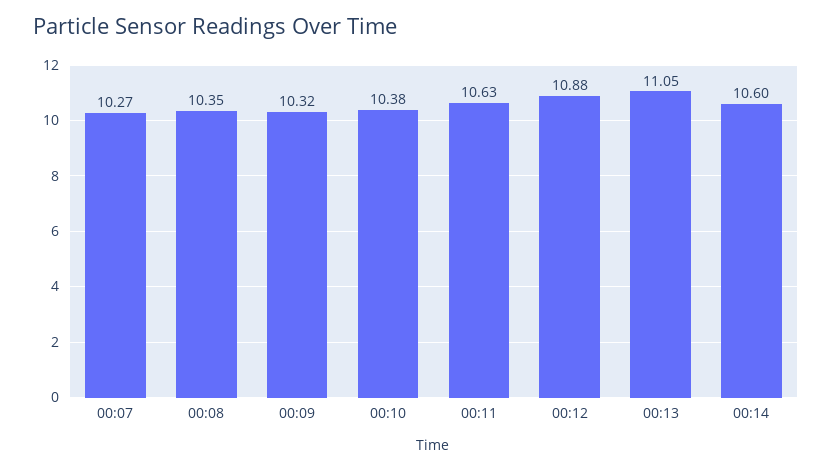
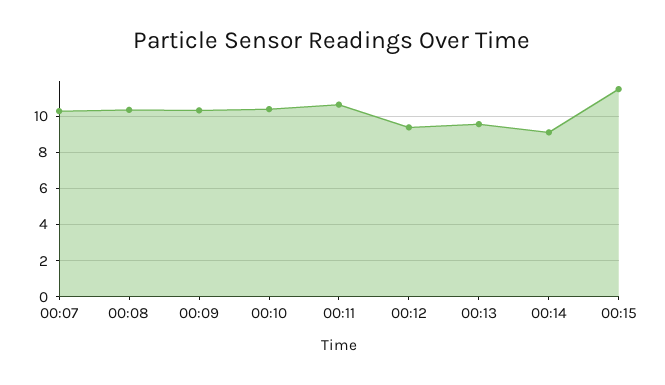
00:12: 10.88 -> 9.5
00:13: 11.05 -> 9.5
00:14: 10.6 -> 9
00:15: none -> 11.5

